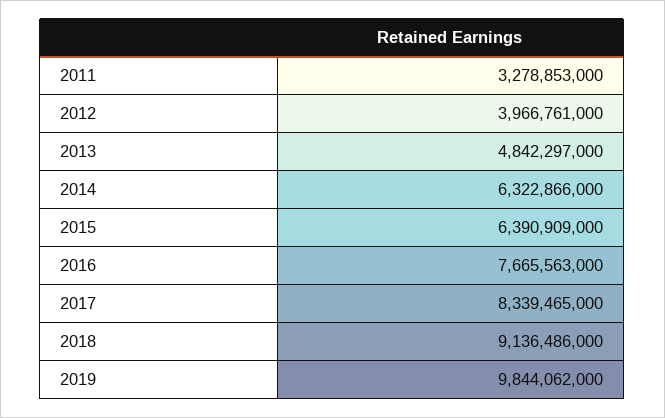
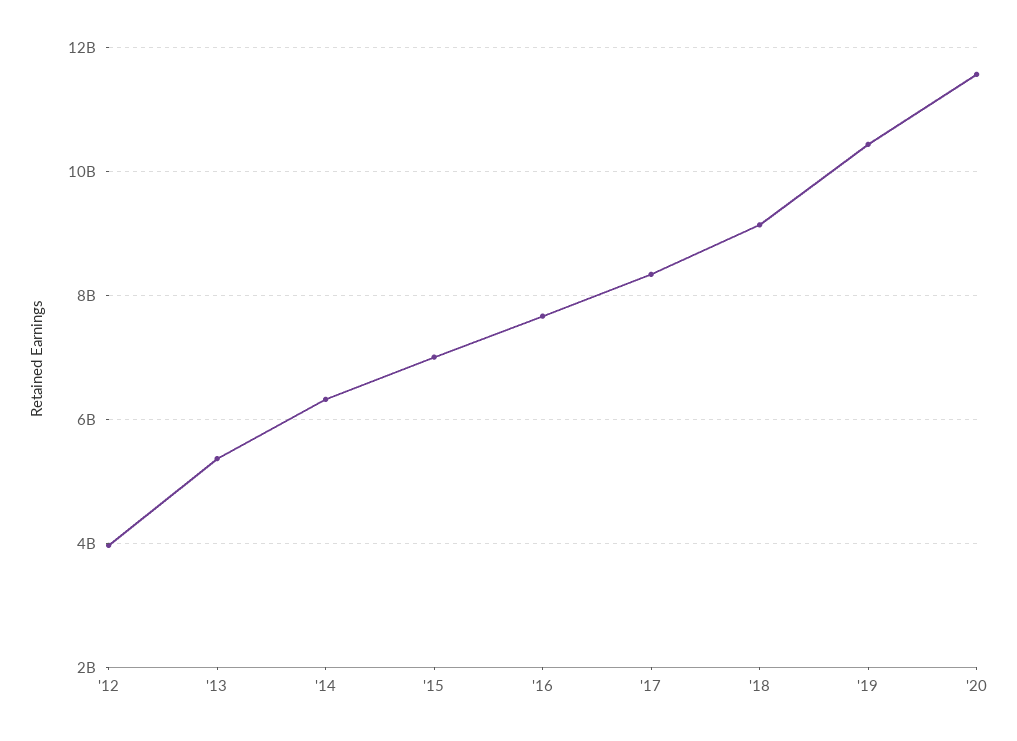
2011: 3278853000 -> none
2013: 4842297000 -> 5400000000
2015: 6390909000 -> 7000000000
2019: 9844062000 -> 10400000000
'20: none -> 11600000000

